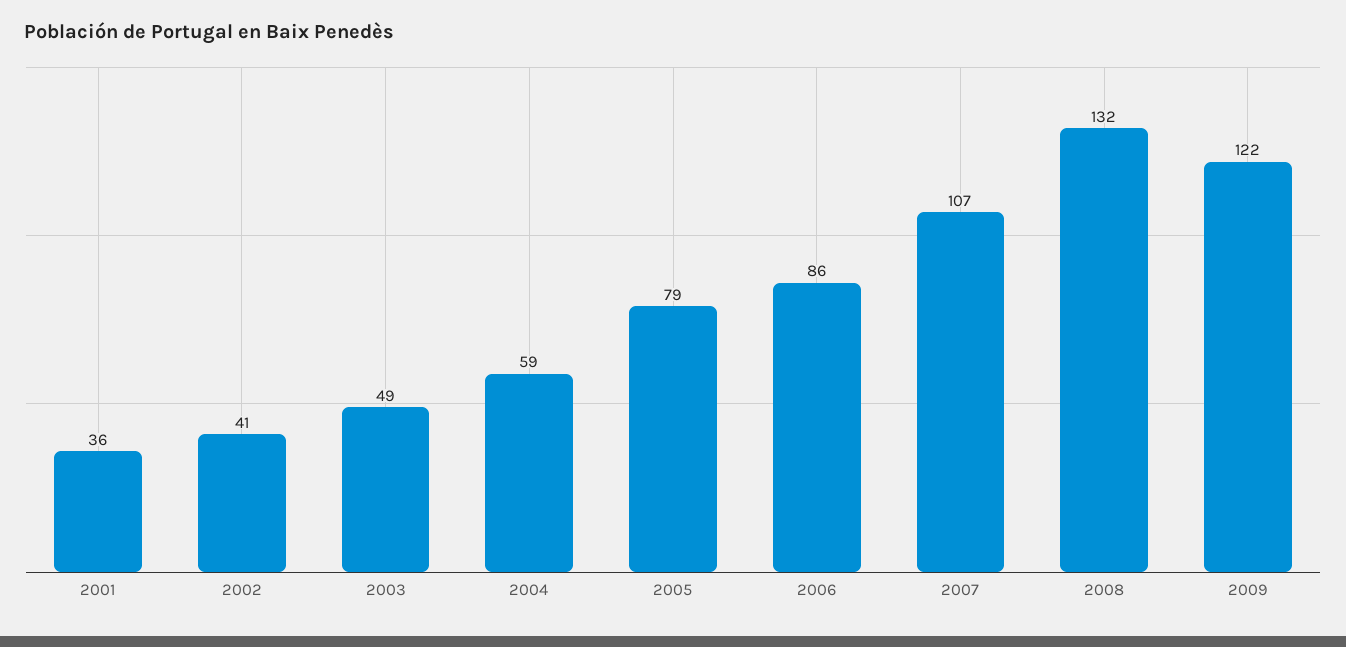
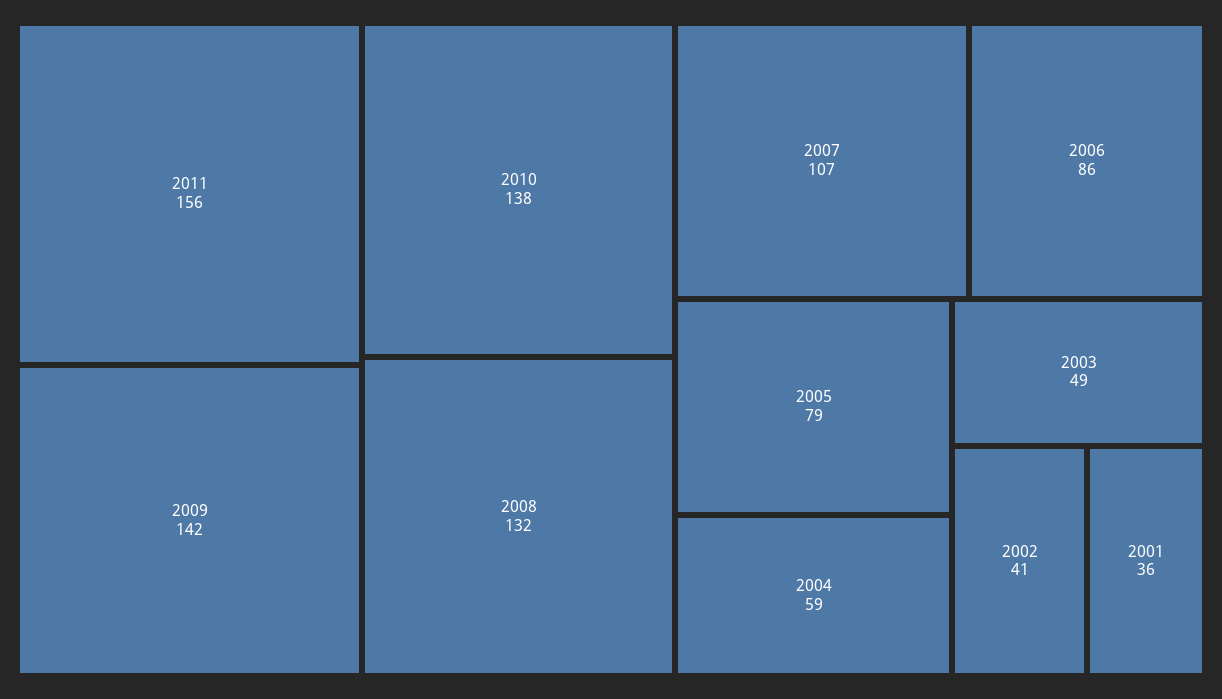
2009: 122 -> 142
2011: none -> 156
2010: none -> 138

